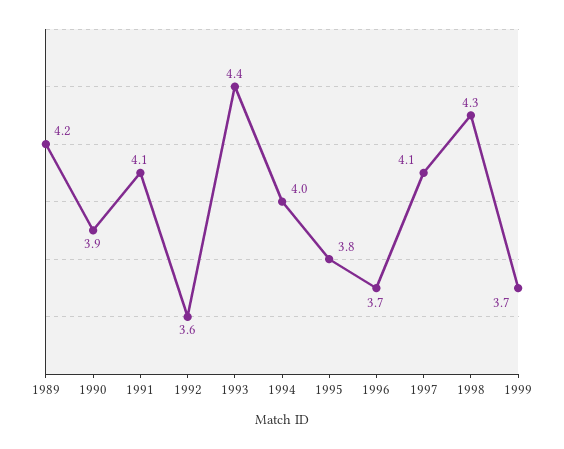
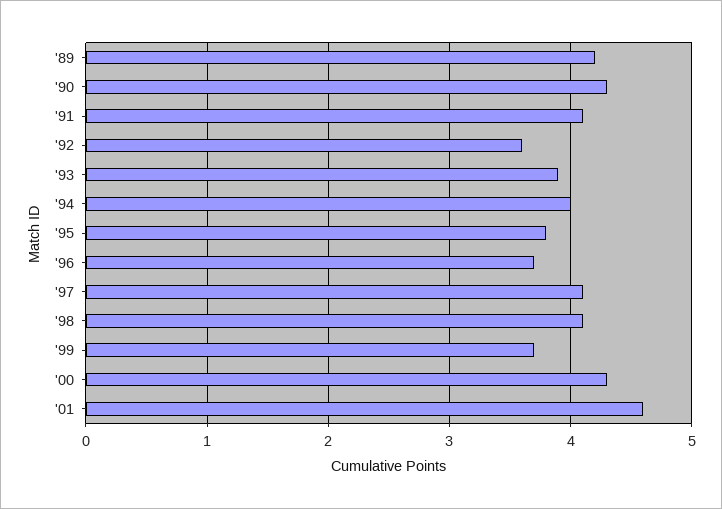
1990: 3.9 -> 4.3
1993: 4.4 -> 3.9
1998: 4.3 -> 4.1
'00: none -> 4.3
'01: none -> 4.6

